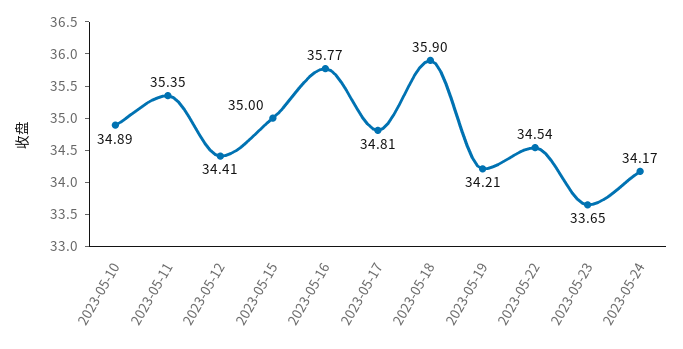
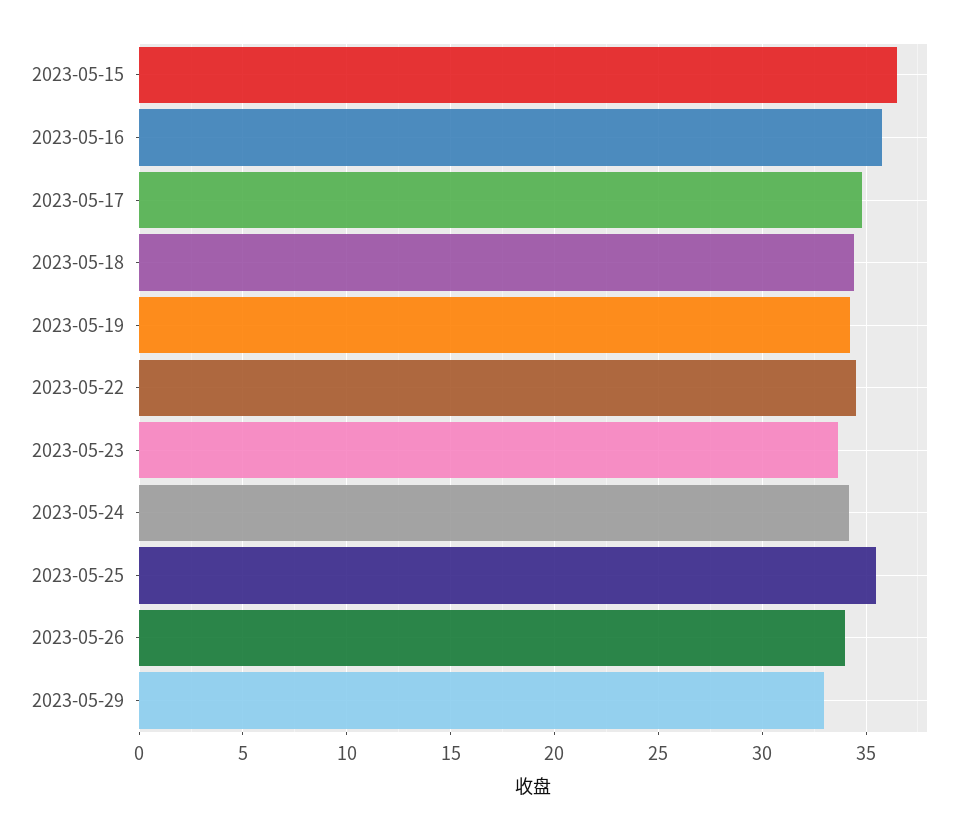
2023-05-10: 34.89 -> none
2023-05-11: 35.35 -> none
2023-05-12: 34.41 -> none
2023-05-15: 35 -> 36.5
2023-05-18: 35.9 -> 34.5
2023-05-25: none -> 35.5
2023-05-26: none -> 34
2023-05-29: none -> 33

